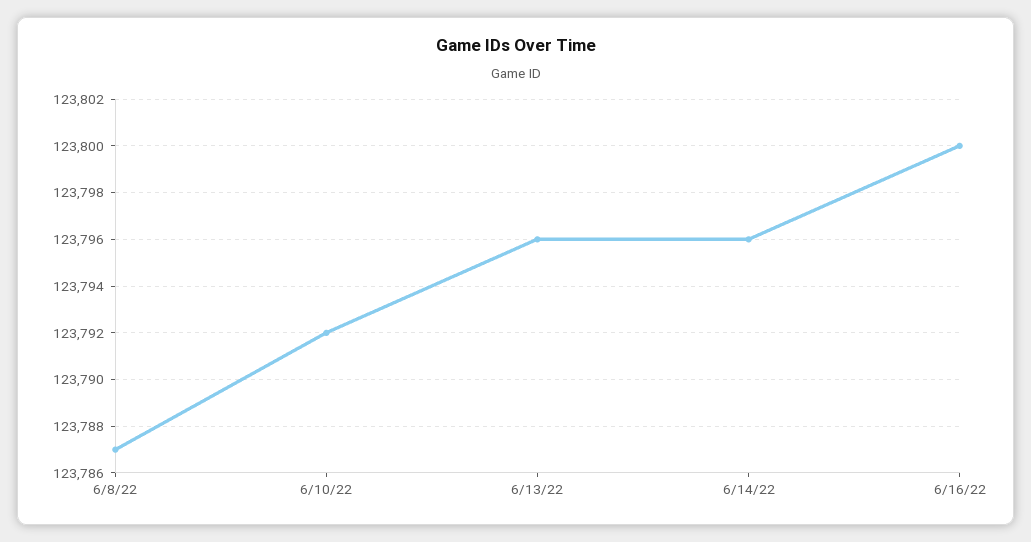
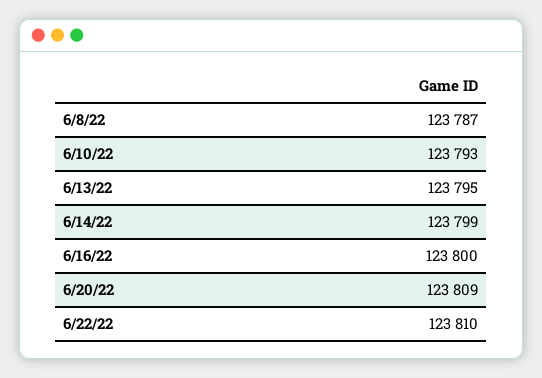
6/10/22: 123792 -> 123793
6/13/22: 123796 -> 123795
6/14/22: 123796 -> 123799
6/20/22: none -> 123809
6/22/22: none -> 123810

